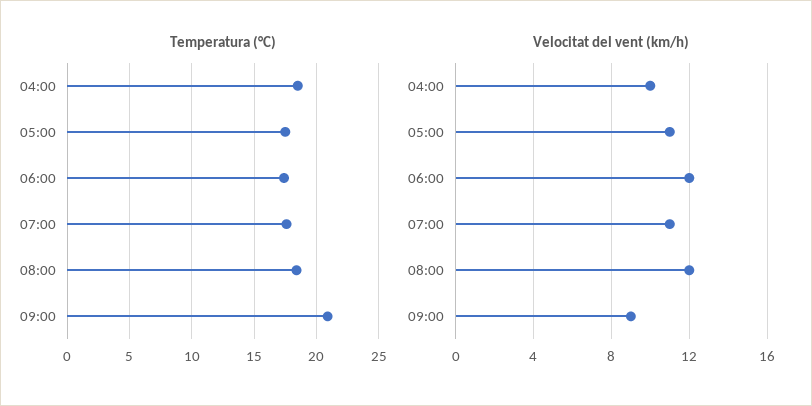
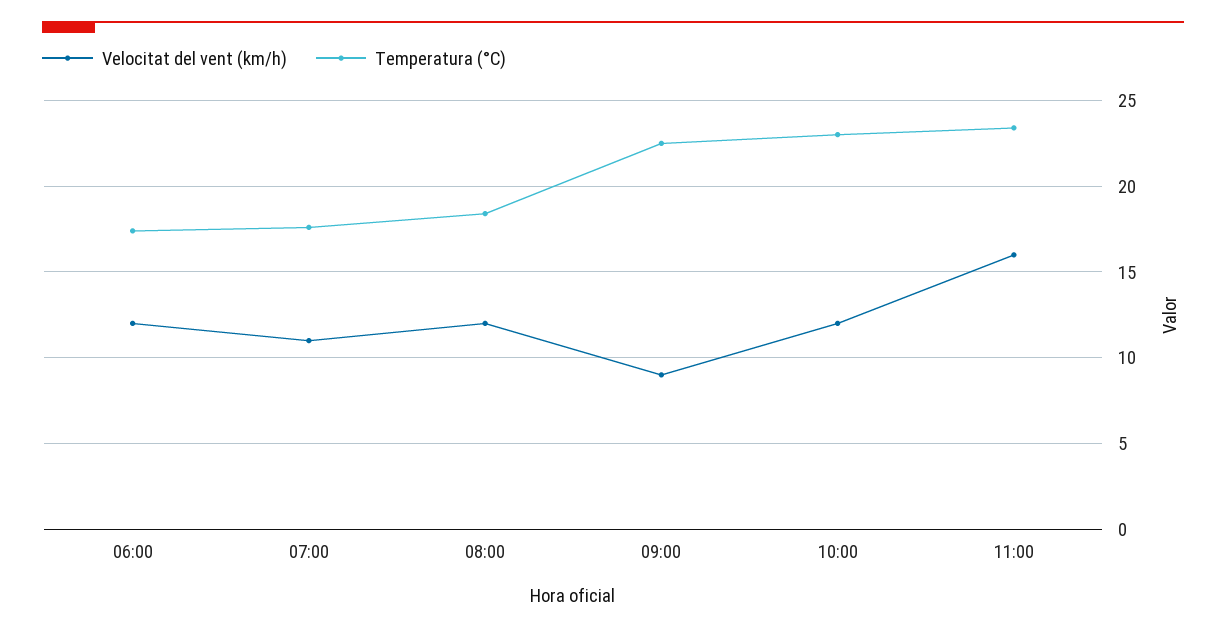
Temperatura (°C), 04:00: 18.5 -> none
Temperatura (°C), 05:00: 17.5 -> none
Temperatura (°C), 09:00: 21 -> 22.5
Velocitat del vent (km/h), 04:00: 10 -> none
Velocitat del vent (km/h), 05:00: 11 -> none
Velocitat del vent (km/h), 10:00: none -> 12
Temperatura (°C), 10:00: none -> 23
Velocitat del vent (km/h), 11:00: none -> 16
Temperatura (°C), 11:00: none -> 23.5

